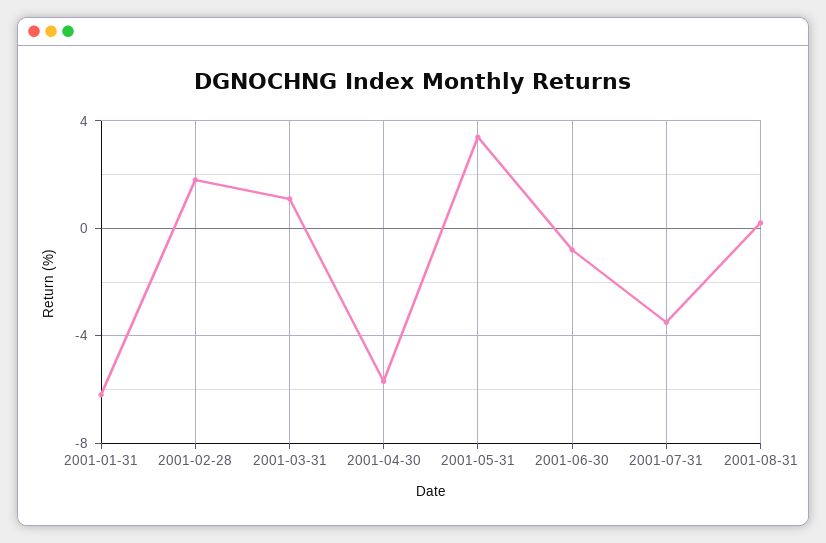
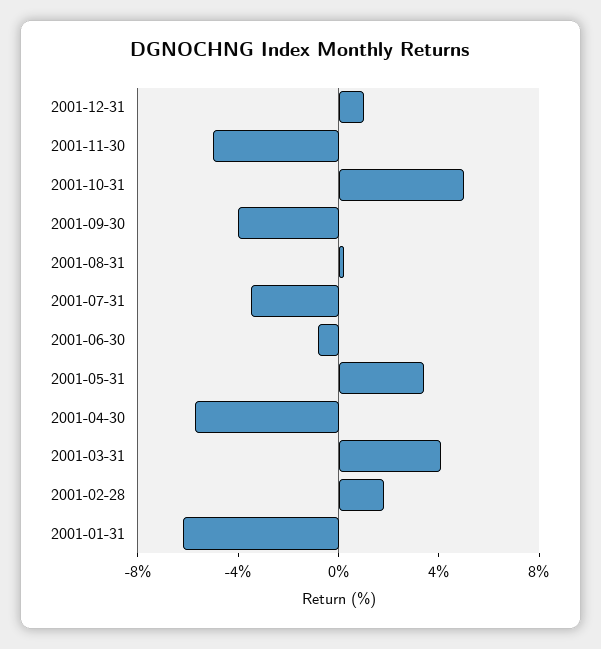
2001-03-31: 1 -> 4
2001-12-31: none -> 1
2001-11-30: none -> -5
2001-10-31: none -> 5
2001-09-30: none -> -4

